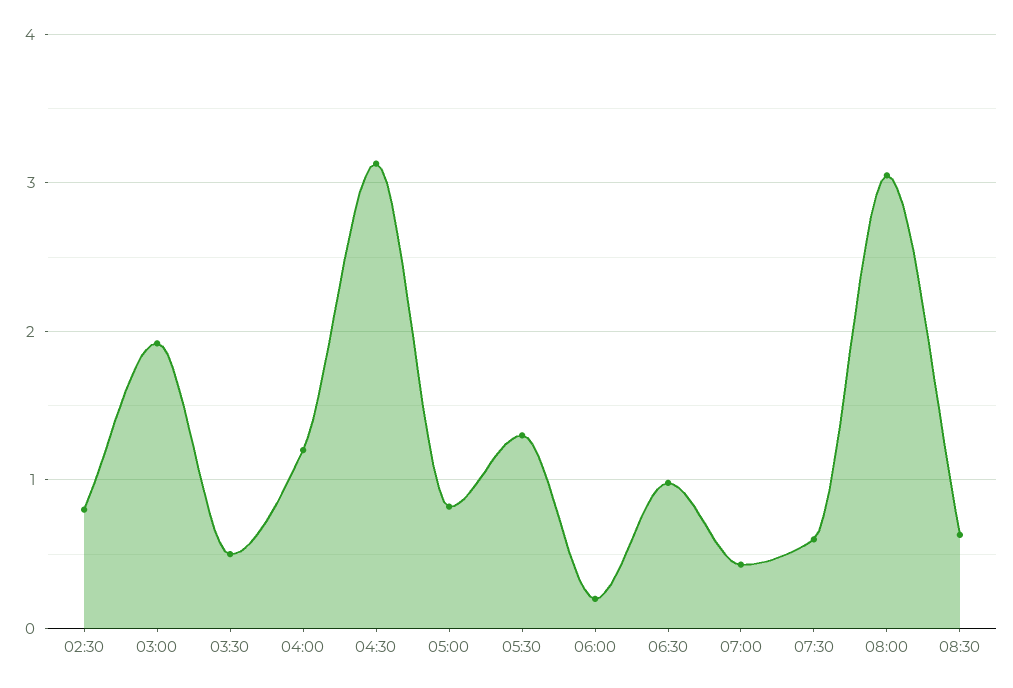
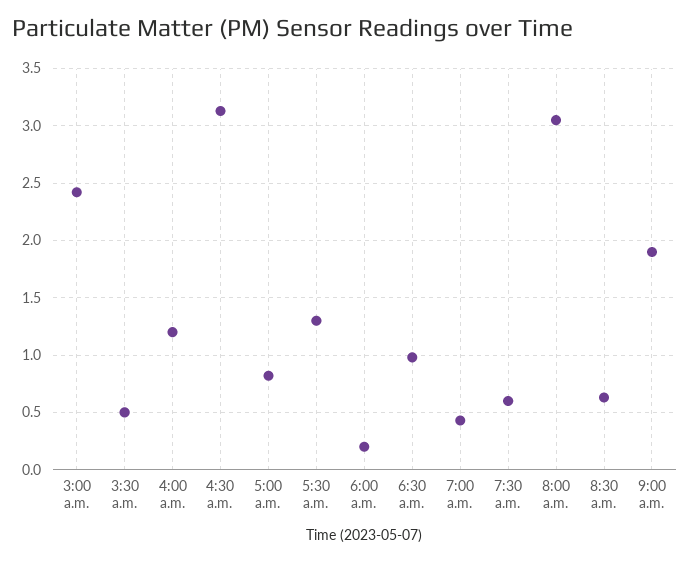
02:30: 0.8 -> none
03:00: 1.9 -> 2.4
9:00 a.m.: none -> 1.9

